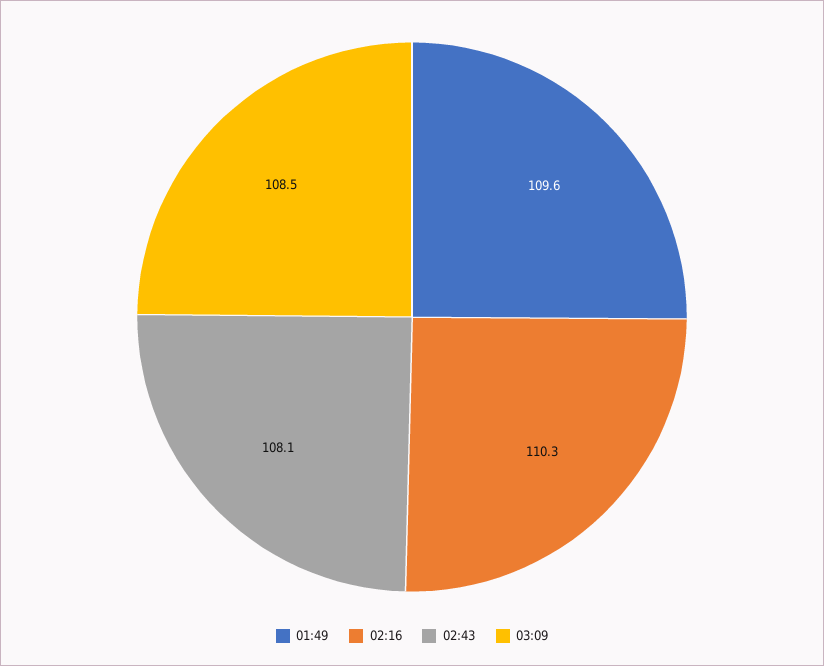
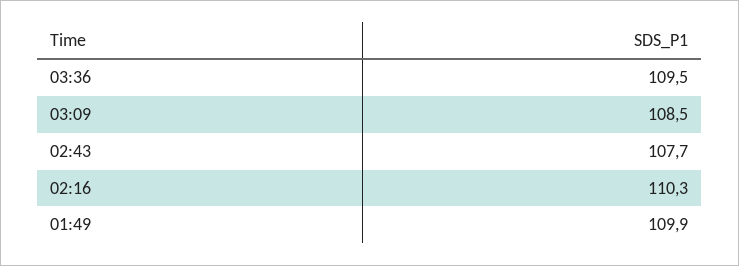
01:49: 109.6 -> 109.9
02:43: 108.1 -> 107.7
03:36: none -> 109.5

